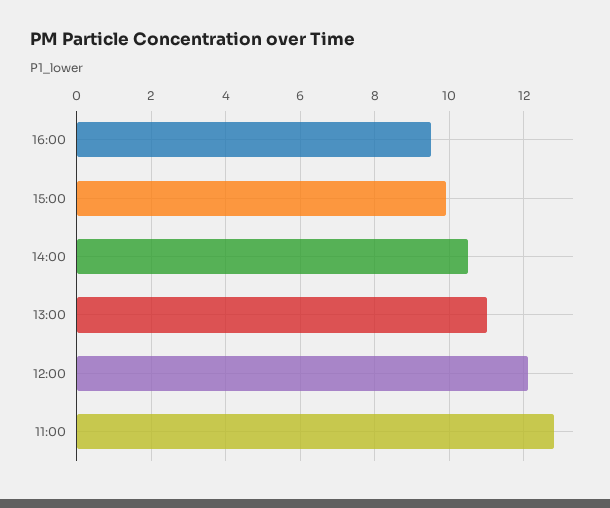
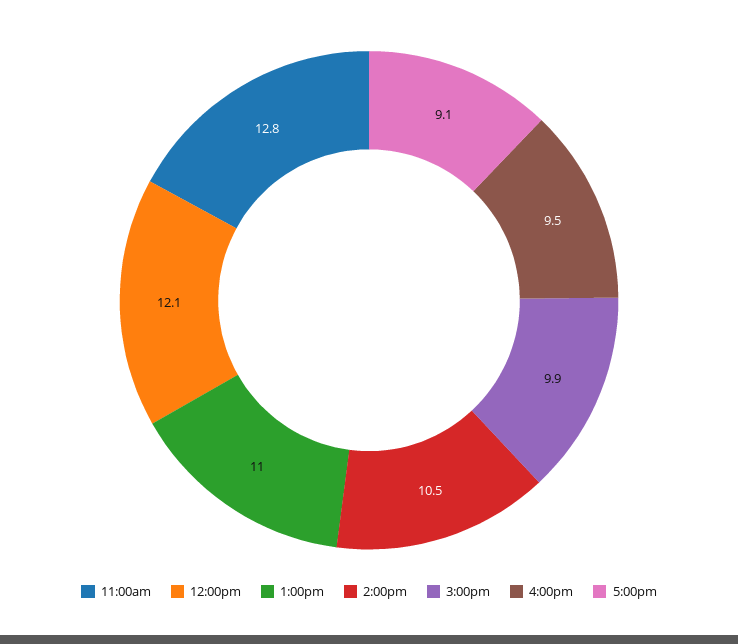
5:00pm: none -> 9.1

